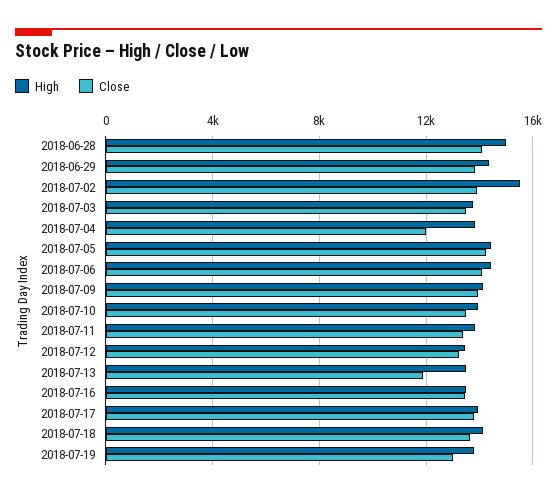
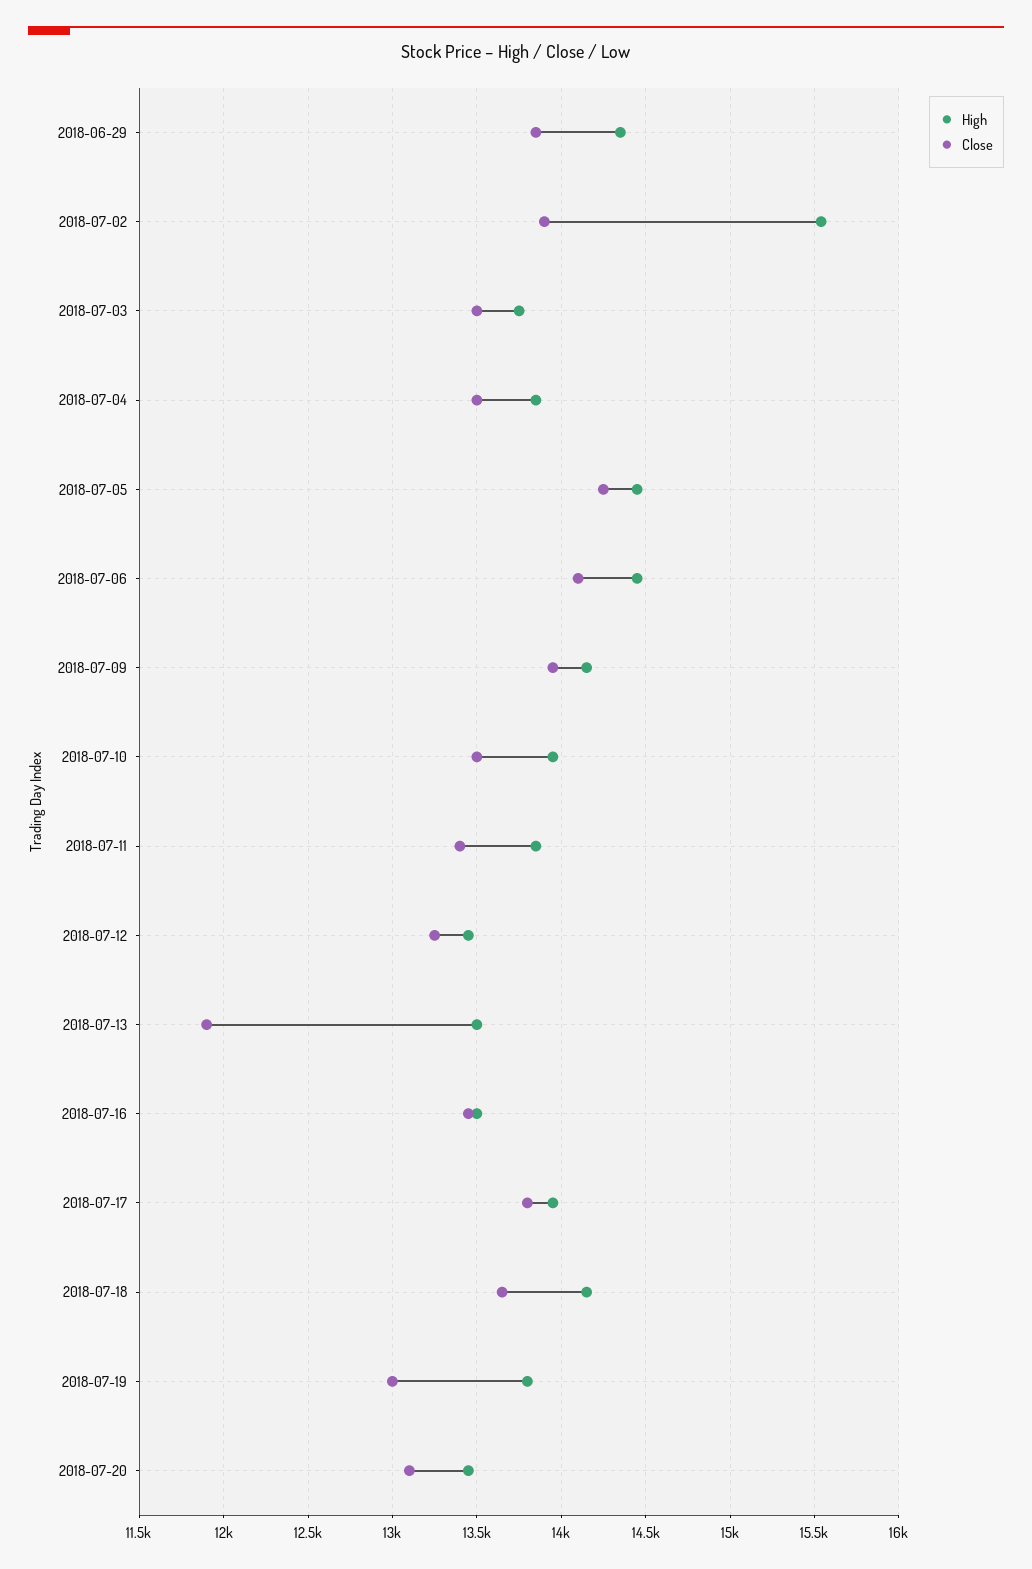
High, 2018-06-28: 15000 -> none
Close, 2018-06-28: 14000 -> none
Close, 2018-07-04: 12000 -> 13500
High, 2018-07-20: none -> 13450
Close, 2018-07-20: none -> 13100

